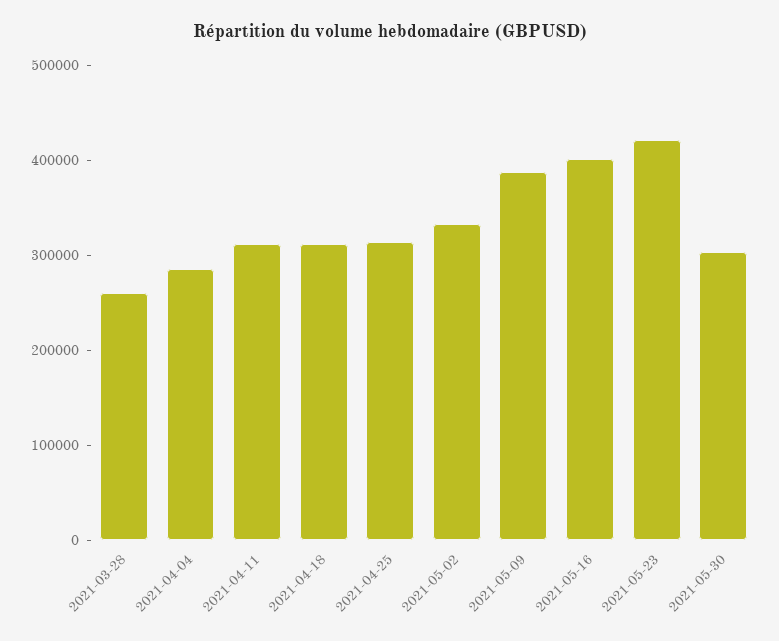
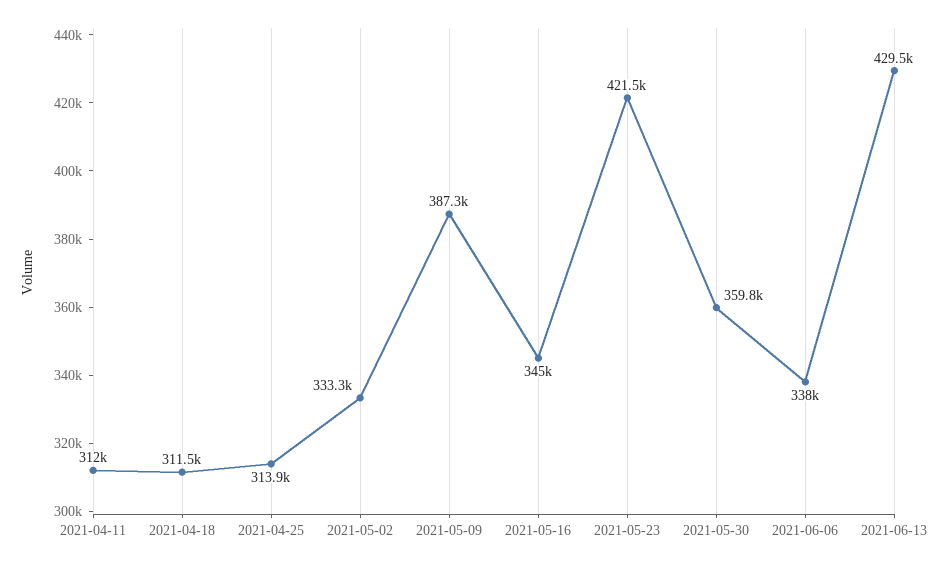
2021-03-28: 260000 -> none
2021-04-04: 280000 -> none
2021-05-16: 400000 -> 345000
2021-05-30: 300000 -> 359800
2021-06-06: none -> 338000
2021-06-13: none -> 429500

